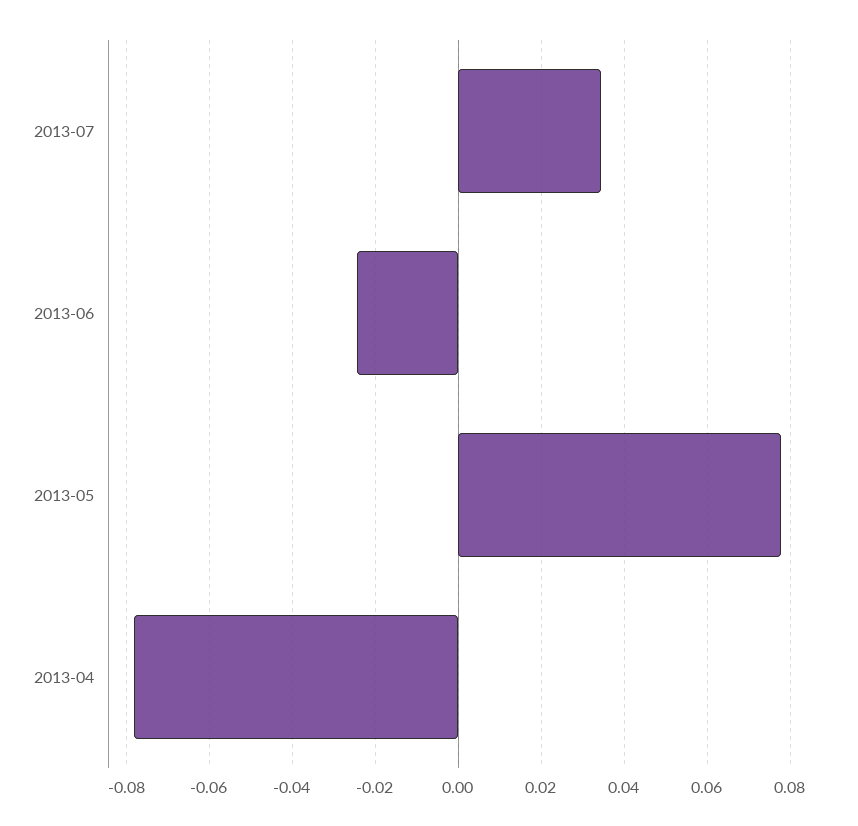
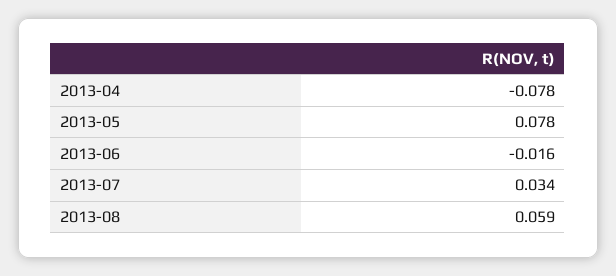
2013-06: -0.024 -> -0.016
2013-08: none -> 0.059

